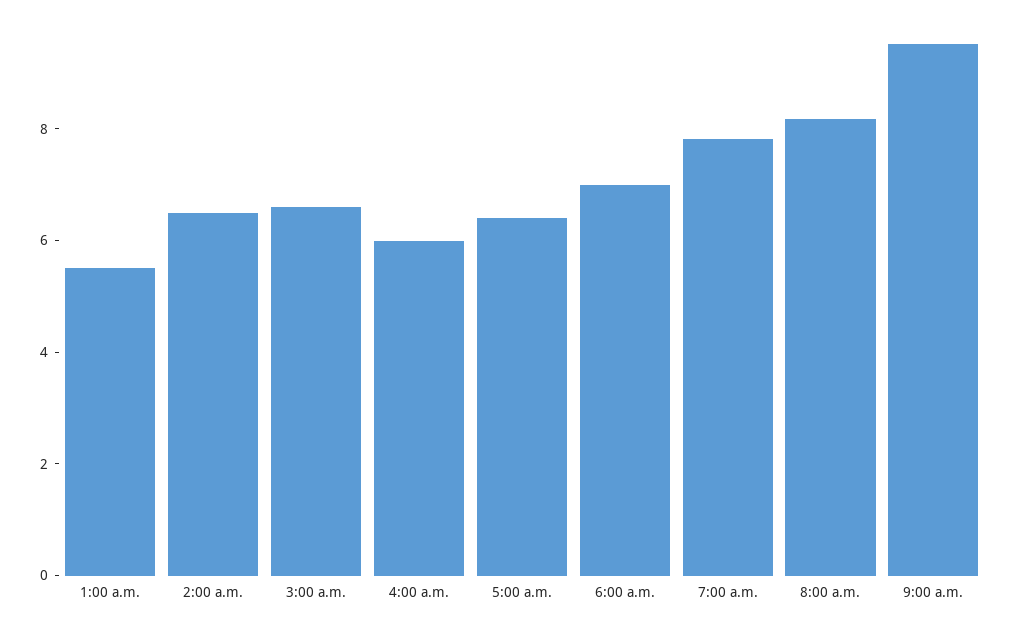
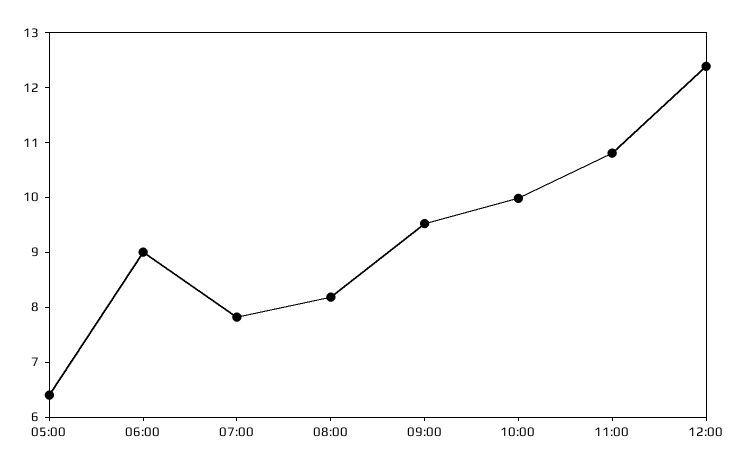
1:00 a.m.: 5.5 -> none
2:00 a.m.: 6.5 -> none
3:00 a.m.: 6.5 -> none
4:00 a.m.: 6 -> none
6:00 a.m.: 7 -> 9
10:00: none -> 10
11:00: none -> 10.8
12:00: none -> 12.4

